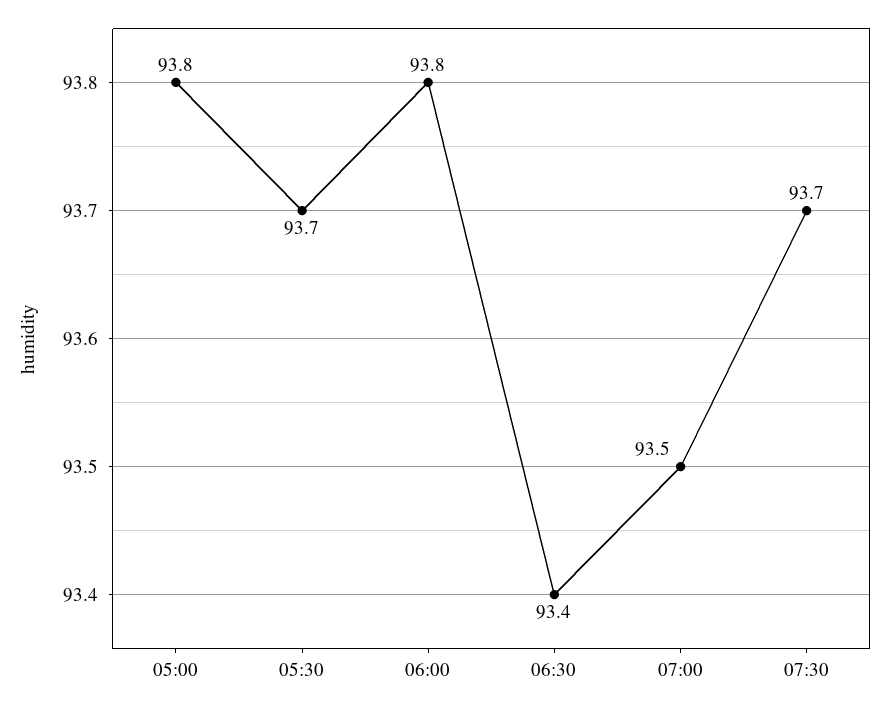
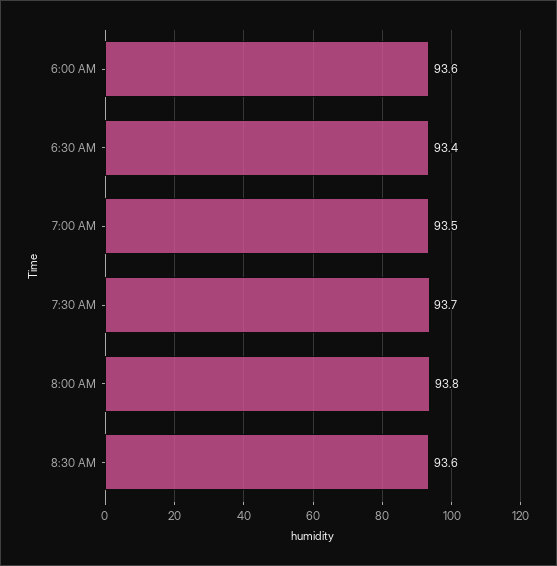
05:00: 93.8 -> none
05:30: 93.7 -> none
06:00: 93.8 -> 93.6
8:00 AM: none -> 93.8
8:30 AM: none -> 93.6

